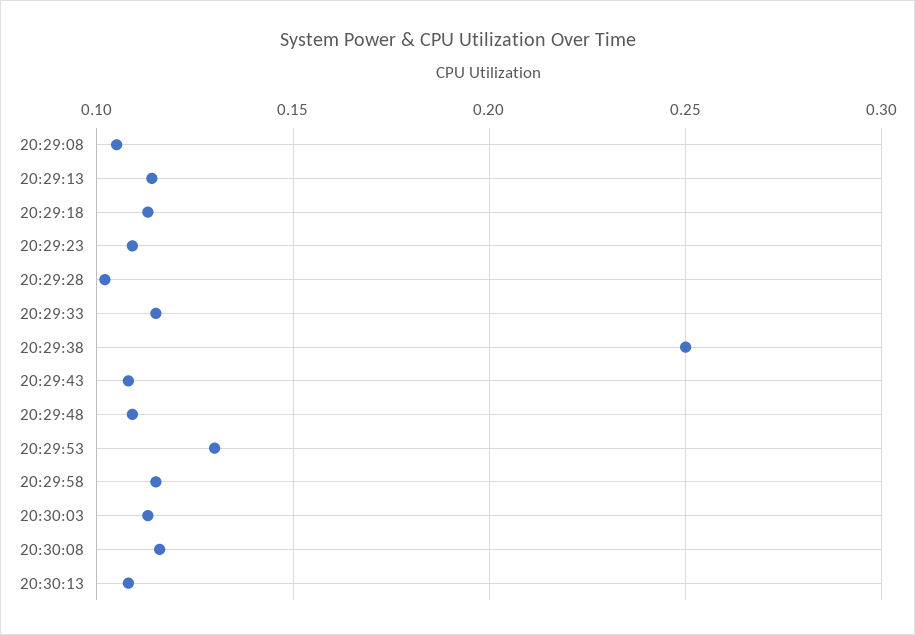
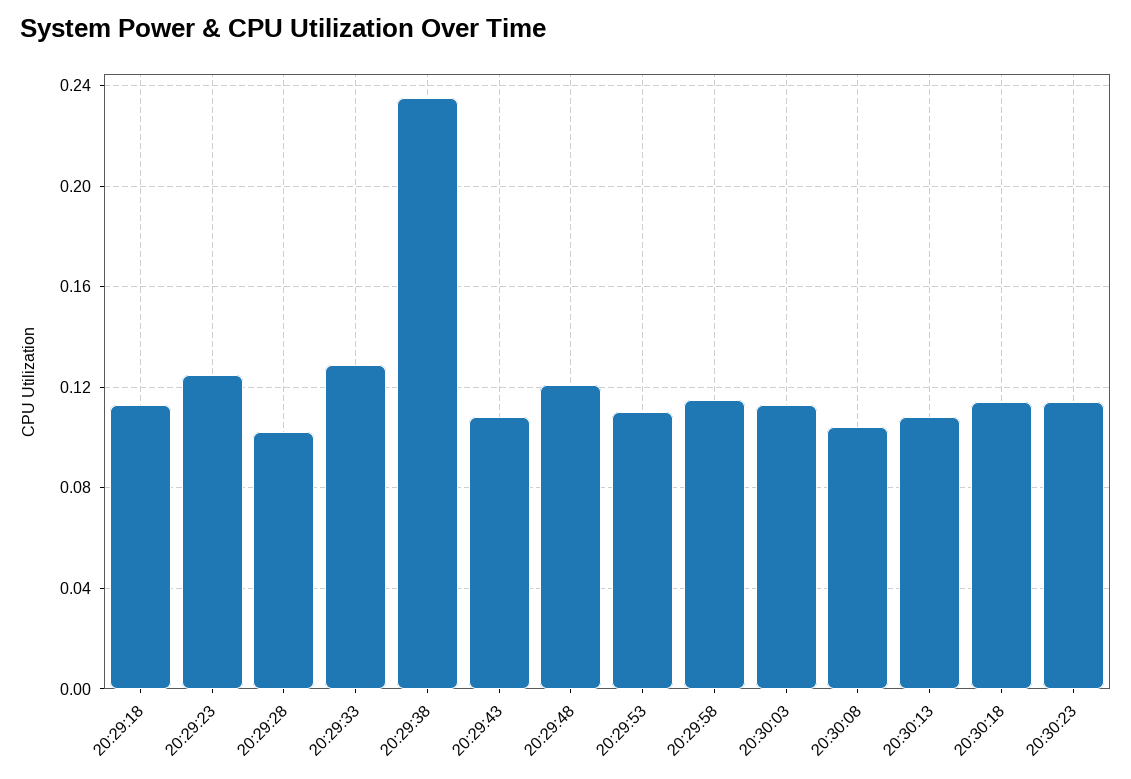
20:29:08: 0.105 -> none
20:29:13: 0.115 -> none
20:29:23: 0.11 -> 0.125
20:29:33: 0.115 -> 0.13
20:29:38: 0.25 -> 0.235
20:29:48: 0.11 -> 0.12
20:29:53: 0.13 -> 0.11
20:30:08: 0.115 -> 0.105
20:30:18: none -> 0.115
20:30:23: none -> 0.115

